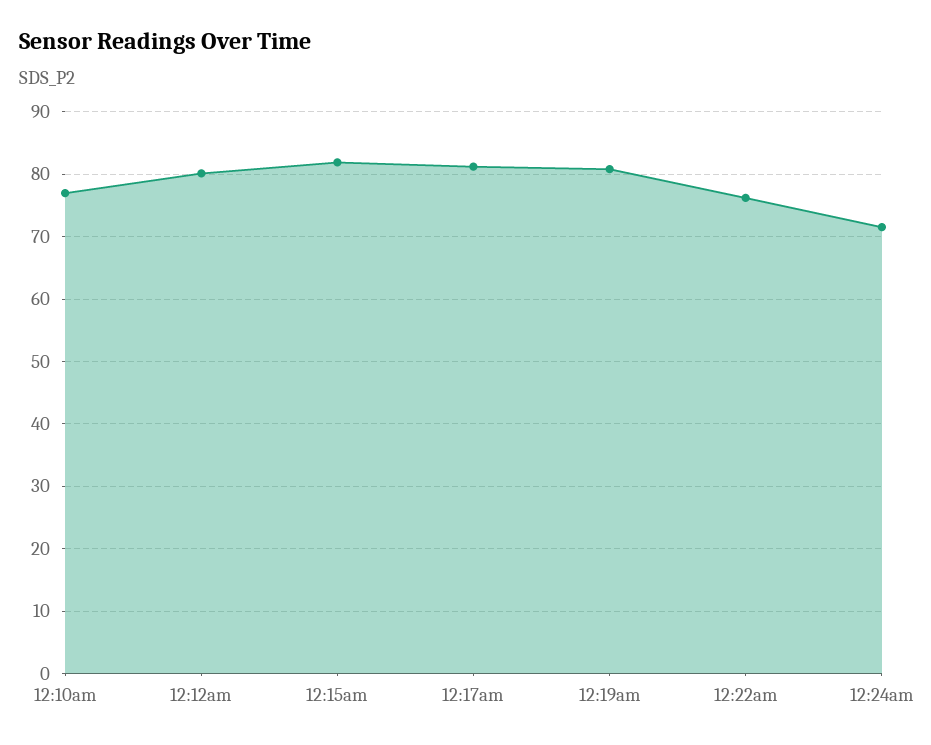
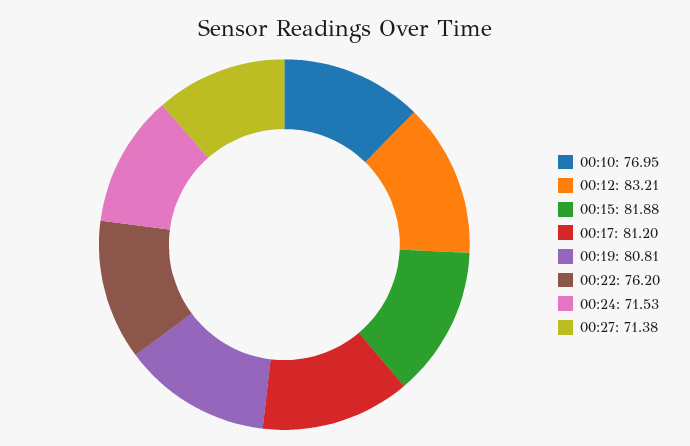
12:12am: 80 -> 83.21
00:27: none -> 71.38

